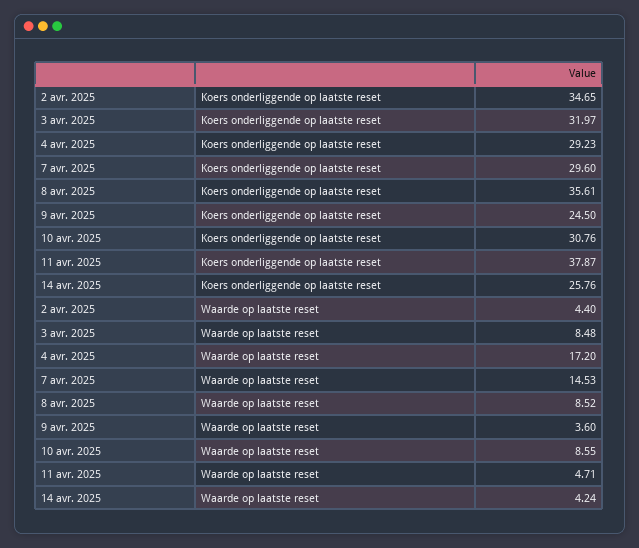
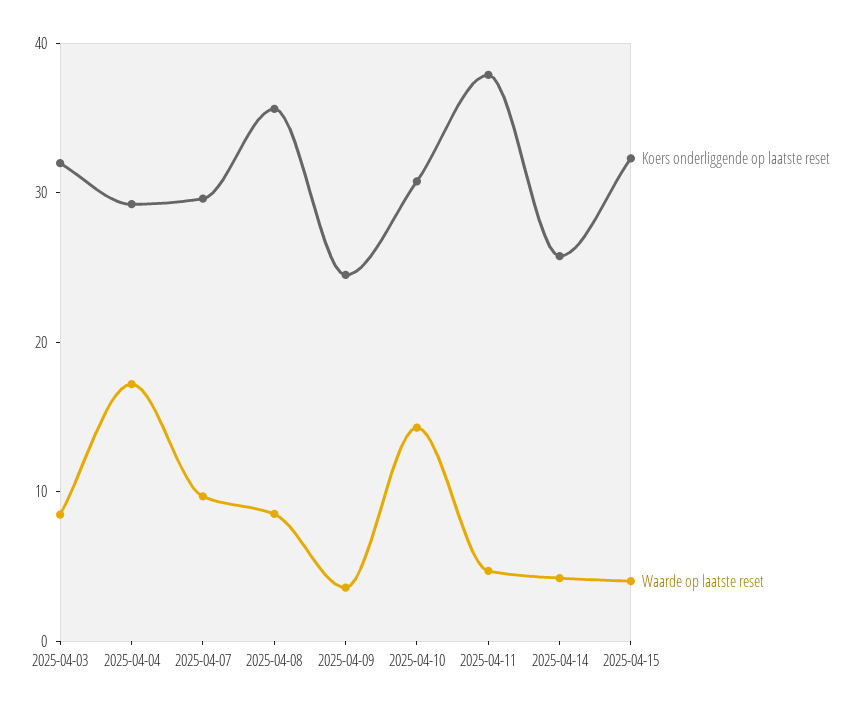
Koers onderliggende op laatste reset, 2 avr. 2025: 34.65 -> none
Waarde op laatste reset, 2 avr. 2025: 4.4 -> none
Waarde op laatste reset, 7 avr. 2025: 14.53 -> 10
Waarde op laatste reset, 10 avr. 2025: 8.55 -> 14
Koers onderliggende op laatste reset, 2025-04-15: none -> 32
Waarde op laatste reset, 2025-04-15: none -> 4

